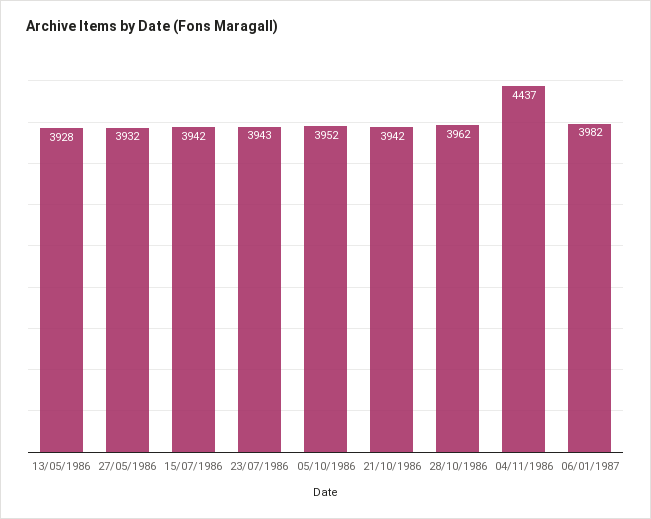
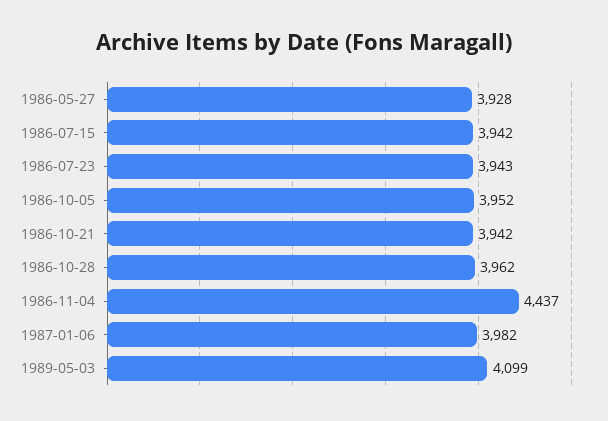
13/05/1986: 3928 -> none
27/05/1986: 3932 -> 3928
1989-05-03: none -> 4099

